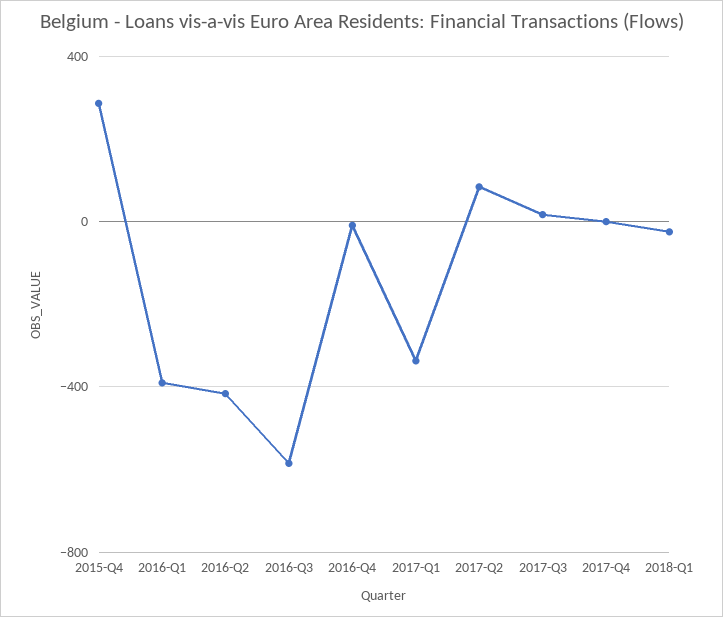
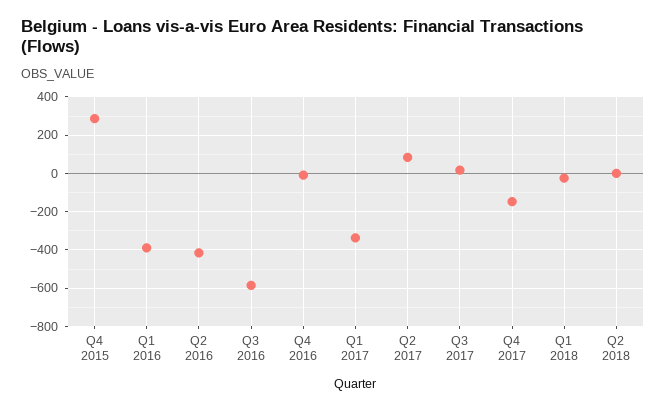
2017-Q4: 0 -> -150
Q2 2018: none -> 0

